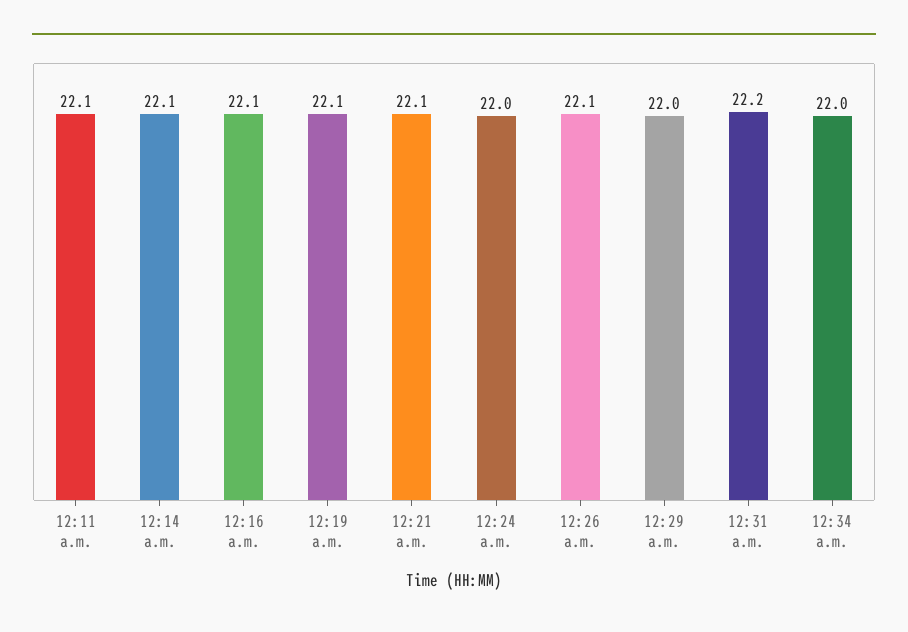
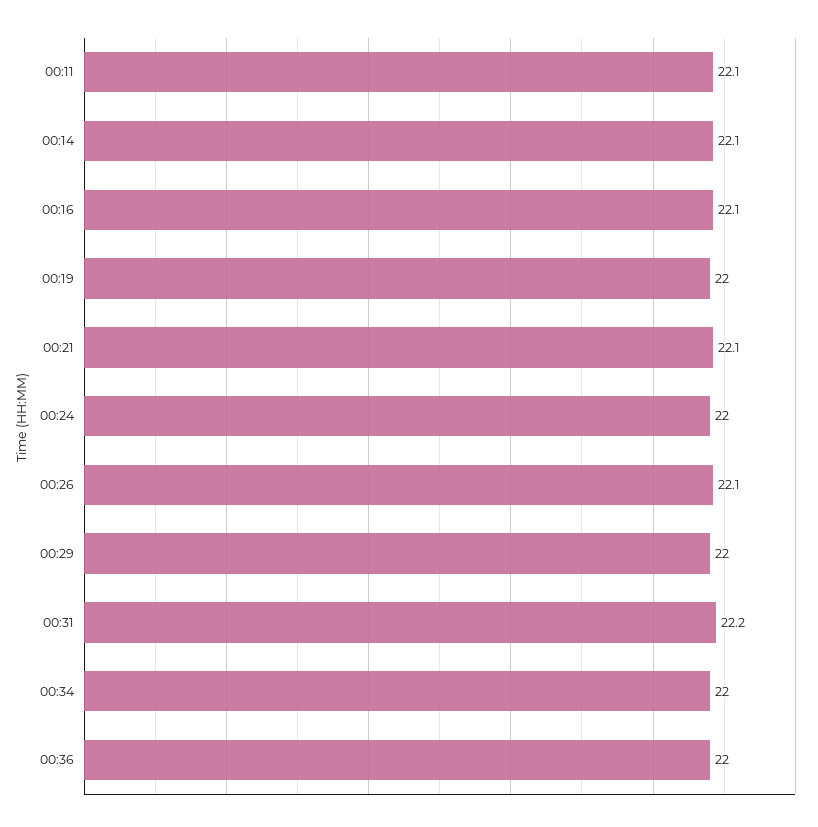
12:19 a.m.: 22.1 -> 22
00:36: none -> 22

